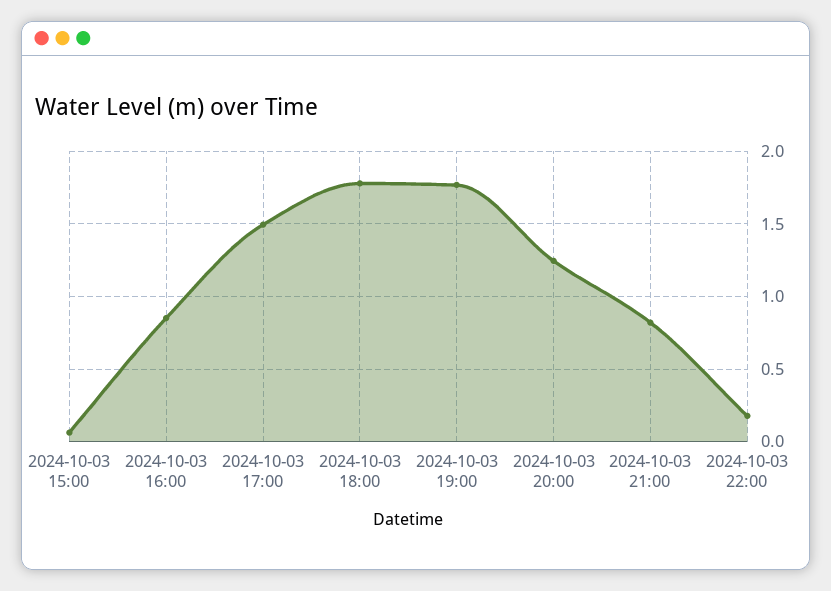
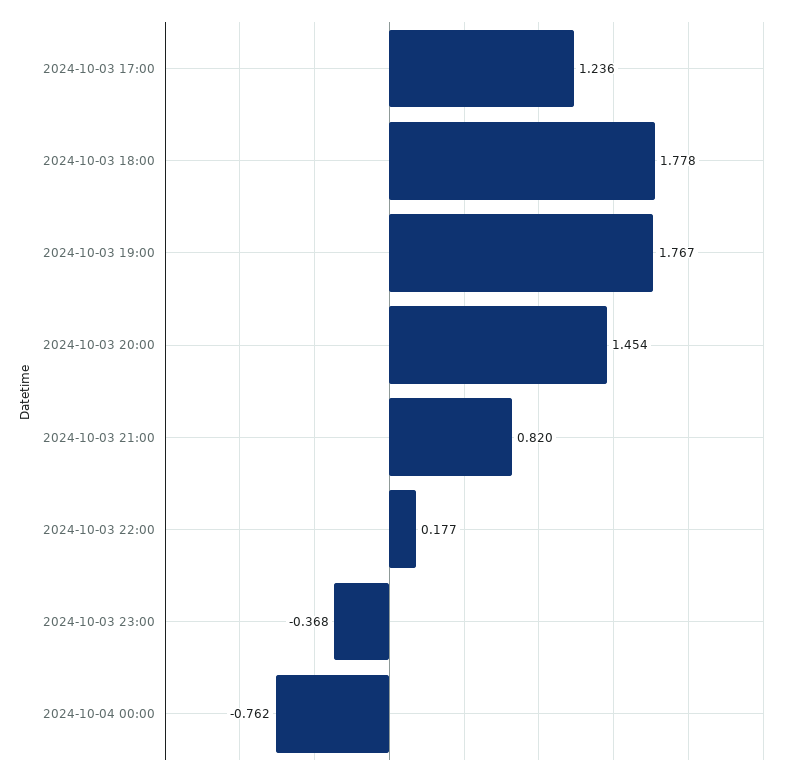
2024-10-03 15:00: 0.05 -> none
2024-10-03 16:00: 0.85 -> none
2024-10-03 17:00: 1.5 -> 1.236
2024-10-03 20:00: 1.25 -> 1.454
2024-10-03 23:00: none -> -0.368
2024-10-04 00:00: none -> -0.762

